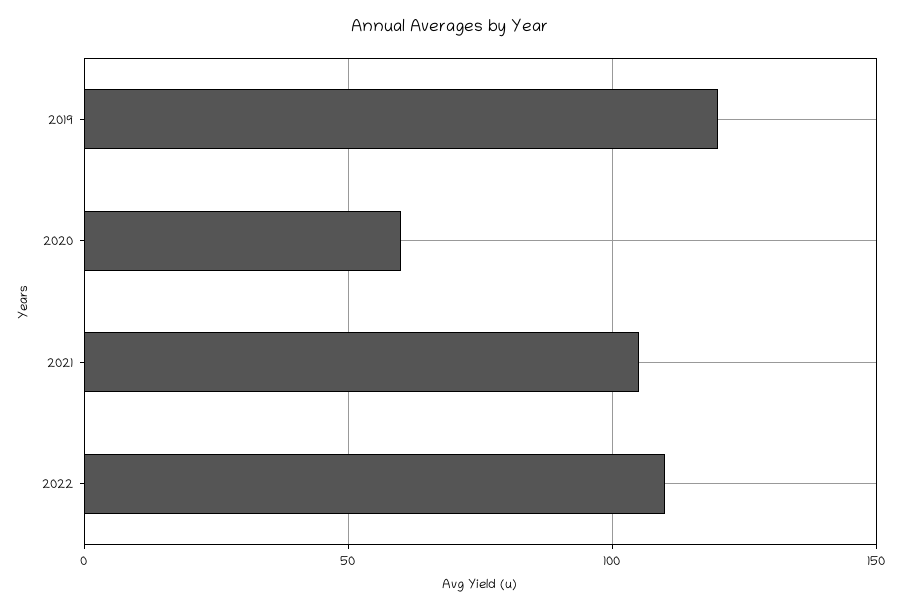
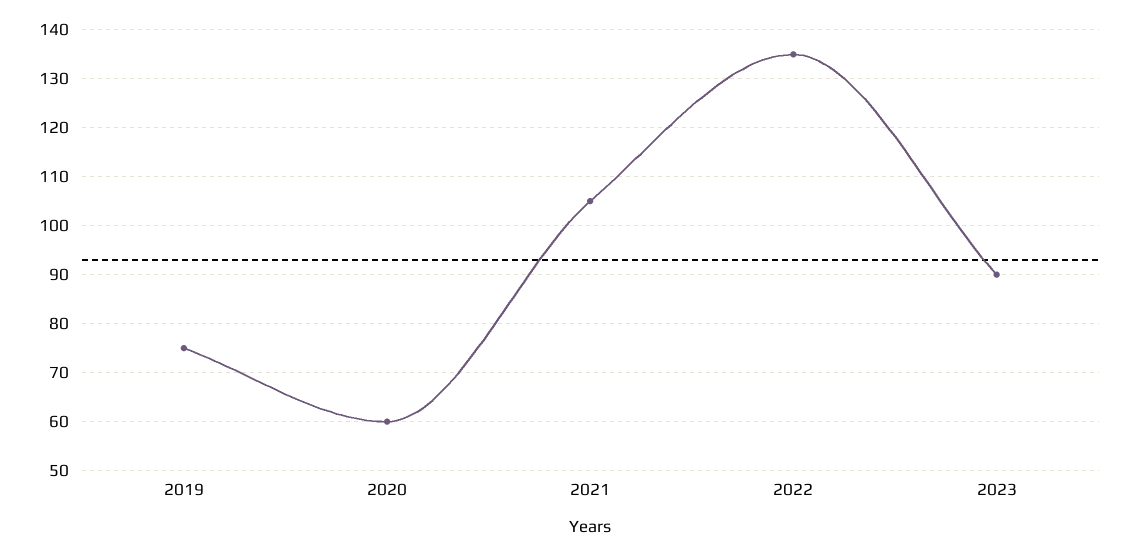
2019: 120 -> 75
2022: 110 -> 135
2023: none -> 90

